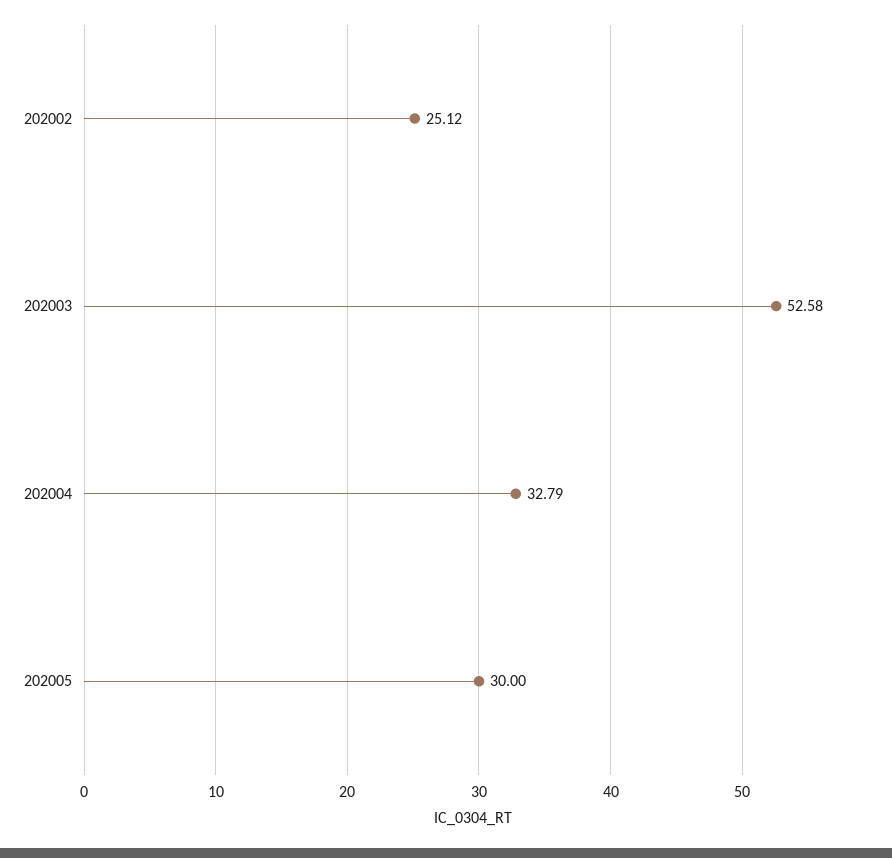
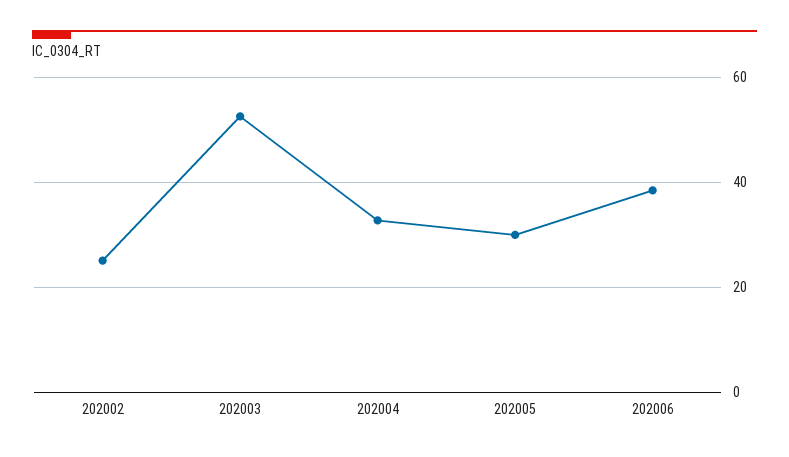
202006: none -> 38

